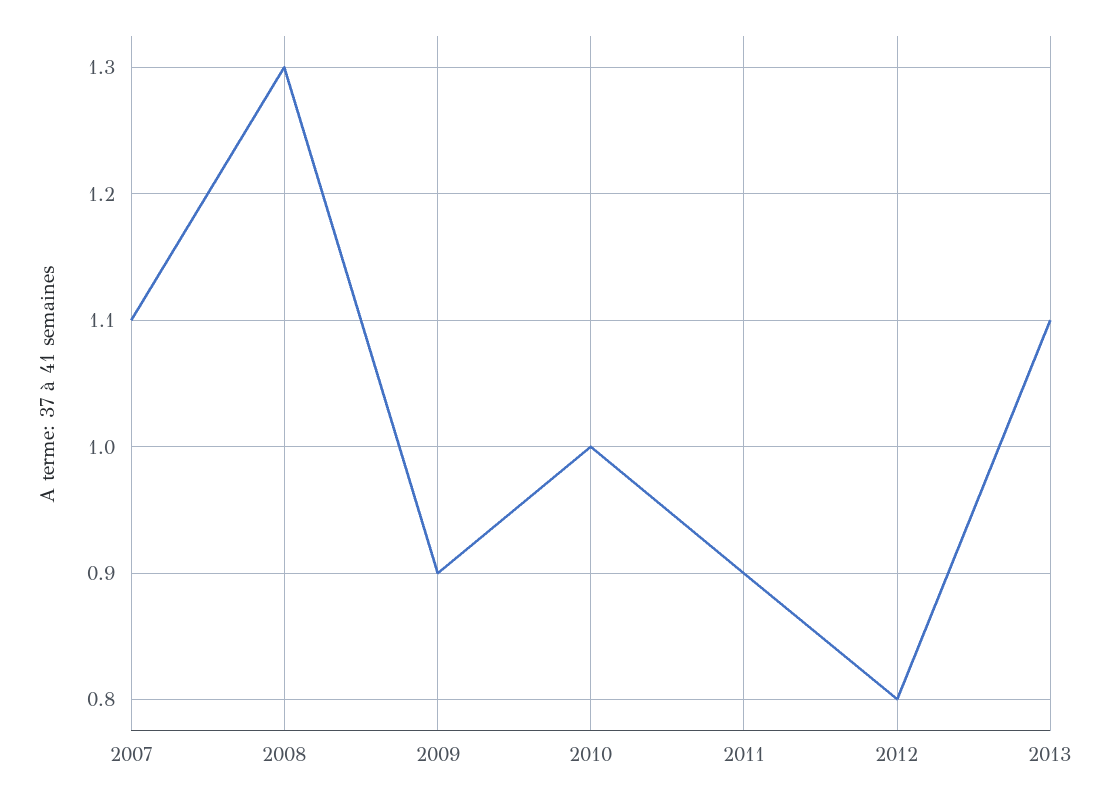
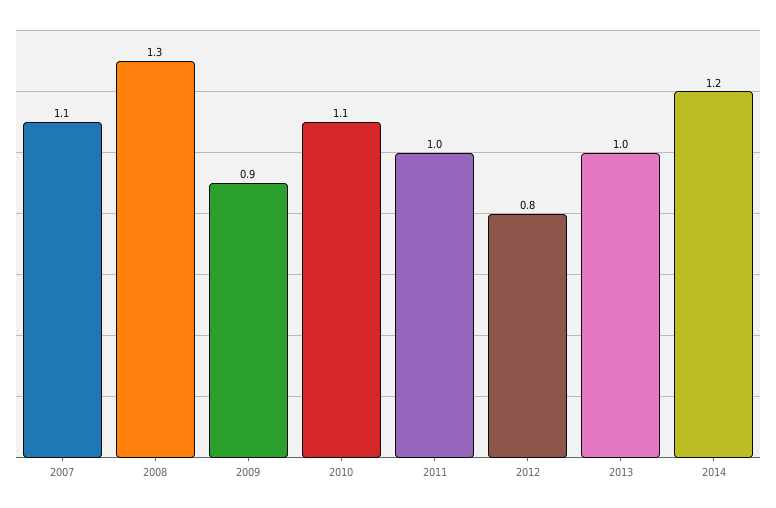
2010: 1 -> 1.1
2011: 0.9 -> 1
2013: 1.1 -> 1
2014: none -> 1.2

